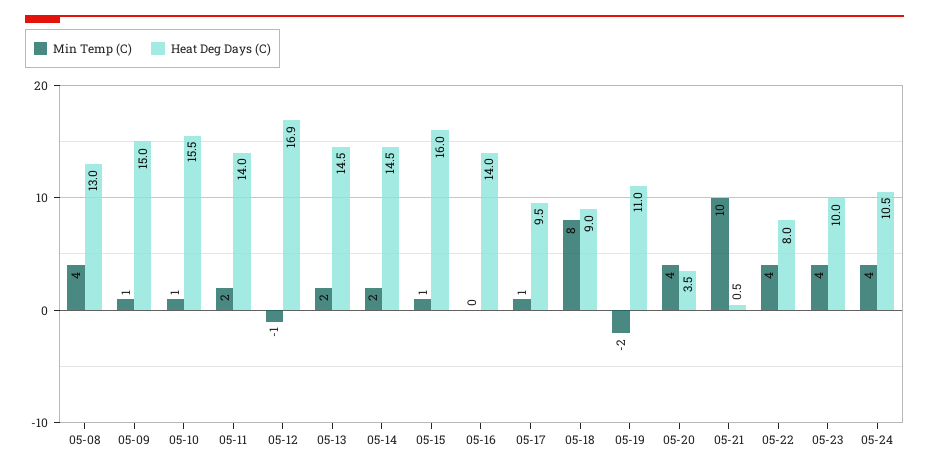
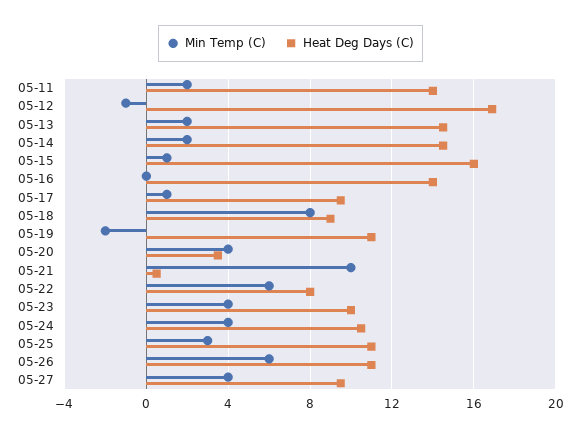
Min Temp (C), 05-08: 4 -> none
Heat Deg Days (C), 05-08: 13 -> none
Min Temp (C), 05-09: 1 -> none
Heat Deg Days (C), 05-09: 15 -> none
Min Temp (C), 05-10: 1 -> none
Heat Deg Days (C), 05-10: 15.5 -> none
Min Temp (C), 05-22: 4 -> 6
Min Temp (C), 05-25: none -> 3
Heat Deg Days (C), 05-25: none -> 11
Min Temp (C), 05-26: none -> 6
Heat Deg Days (C), 05-26: none -> 11
Min Temp (C), 05-27: none -> 4
Heat Deg Days (C), 05-27: none -> 9.5

